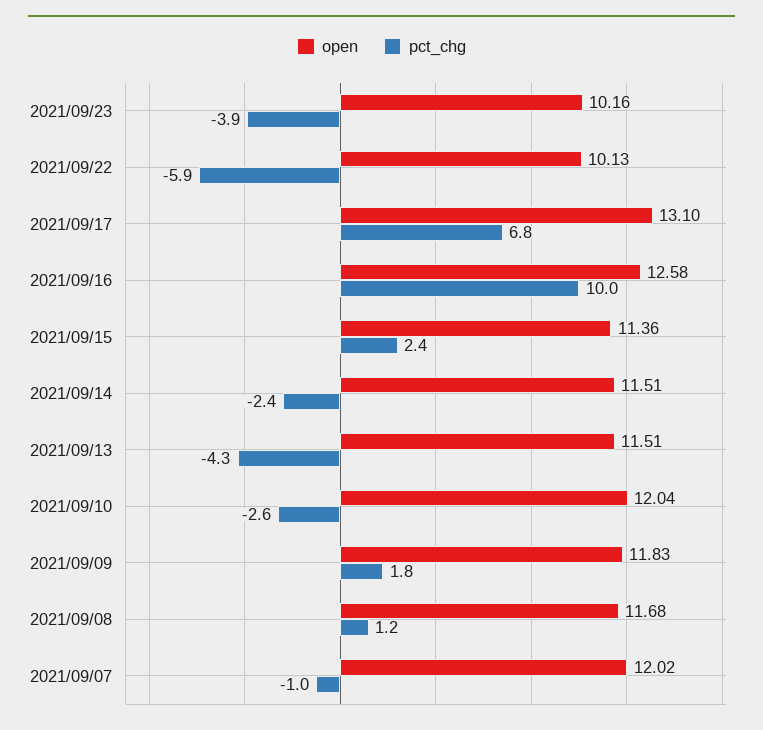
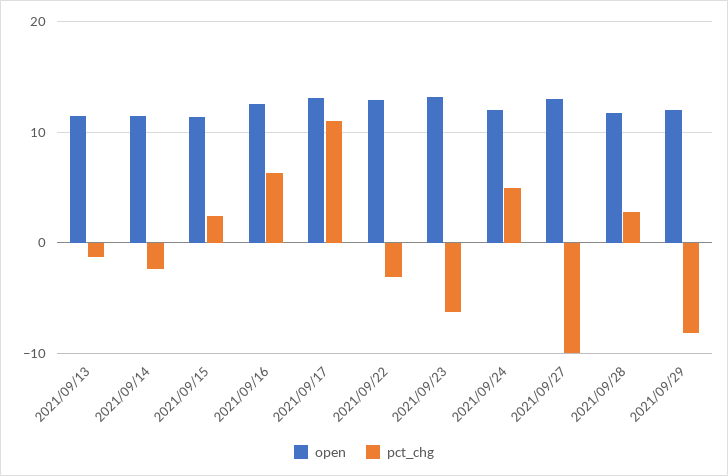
open, 2021/09/23: 10.16 -> 13
pct_chg, 2021/09/23: -3.9 -> -6
open, 2021/09/22: 10.13 -> 13
pct_chg, 2021/09/22: -5.9 -> -3
pct_chg, 2021/09/17: 6.8 -> 11
pct_chg, 2021/09/16: 10 -> 6
pct_chg, 2021/09/13: -4.3 -> -1
open, 2021/09/10: 12.04 -> none
pct_chg, 2021/09/10: -2.6 -> none
open, 2021/09/09: 11.83 -> none
pct_chg, 2021/09/09: 1.8 -> none
open, 2021/09/08: 11.68 -> none
pct_chg, 2021/09/08: 1.2 -> none
open, 2021/09/07: 12.02 -> none
pct_chg, 2021/09/07: -1 -> none
open, 2021/09/24: none -> 12
pct_chg, 2021/09/24: none -> 5
open, 2021/09/27: none -> 13
pct_chg, 2021/09/27: none -> -10
open, 2021/09/28: none -> 12
pct_chg, 2021/09/28: none -> 3
open, 2021/09/29: none -> 12
pct_chg, 2021/09/29: none -> -8

